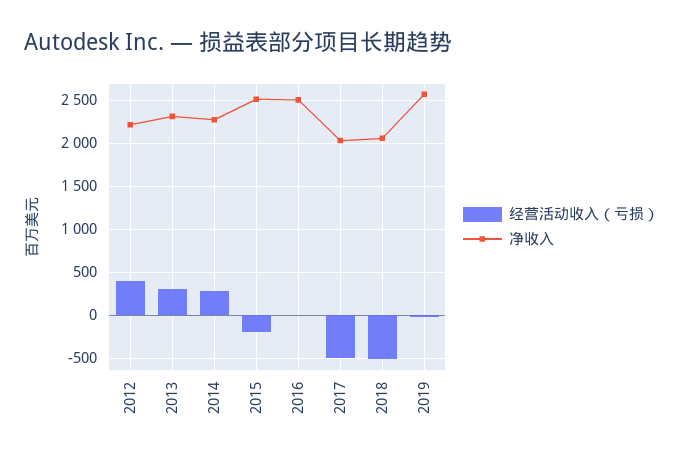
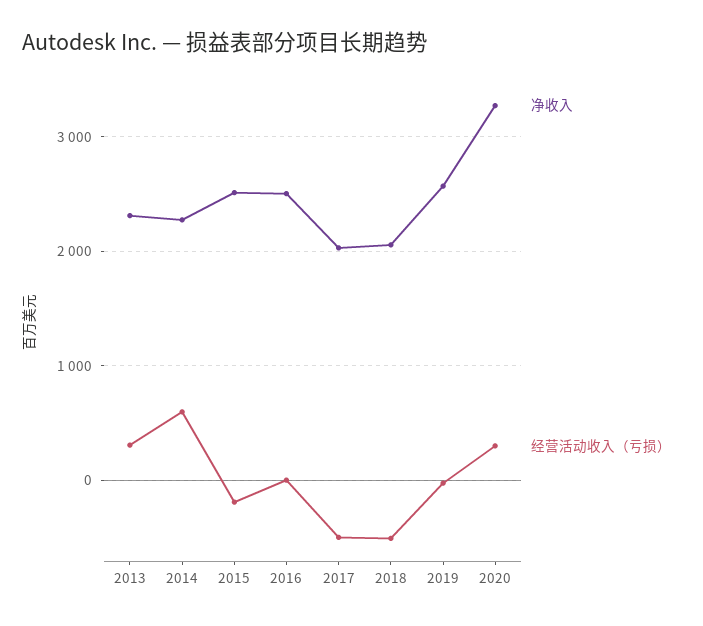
经营活动收入（亏损）, 2012: 400 -> none
净收入, 2012: 2200 -> none
经营活动收入（亏损）, 2014: 300 -> 600
净收入, 2020: none -> 3300
经营活动收入（亏损）, 2020: none -> 300

